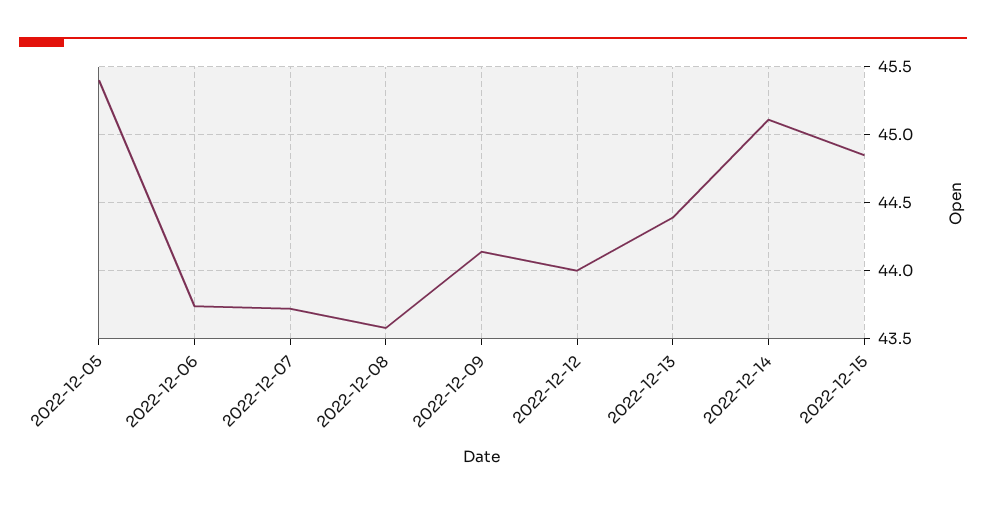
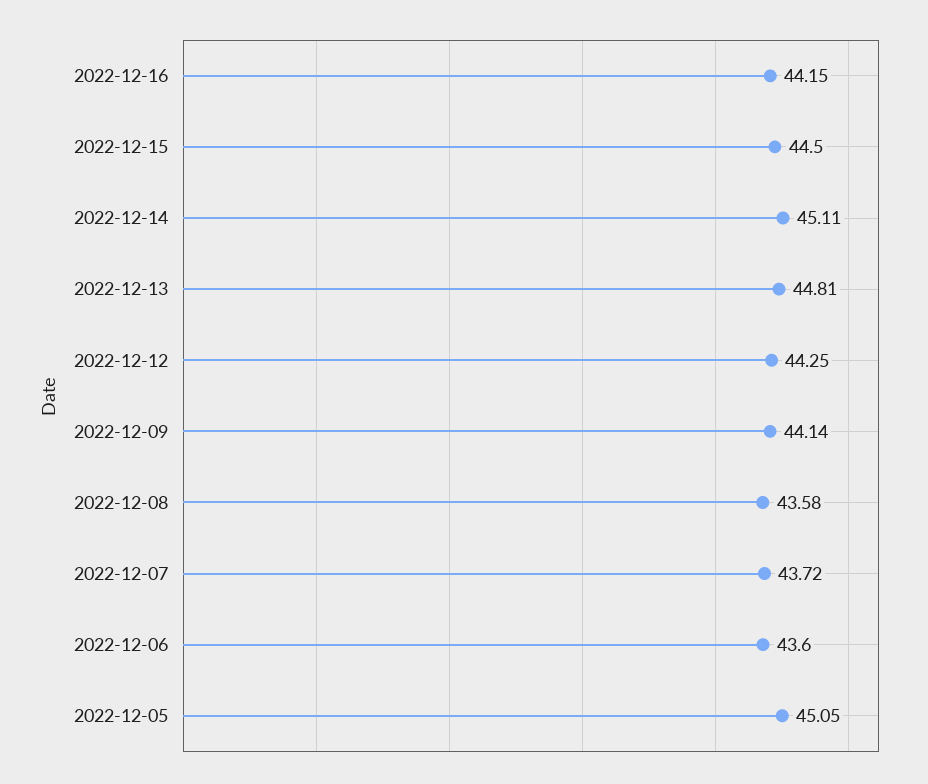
2022-12-05: 45.4 -> 45.05
2022-12-06: 43.75 -> 43.6
2022-12-12: 44 -> 44.25
2022-12-13: 44.4 -> 44.81
2022-12-15: 44.85 -> 44.5
2022-12-16: none -> 44.15

